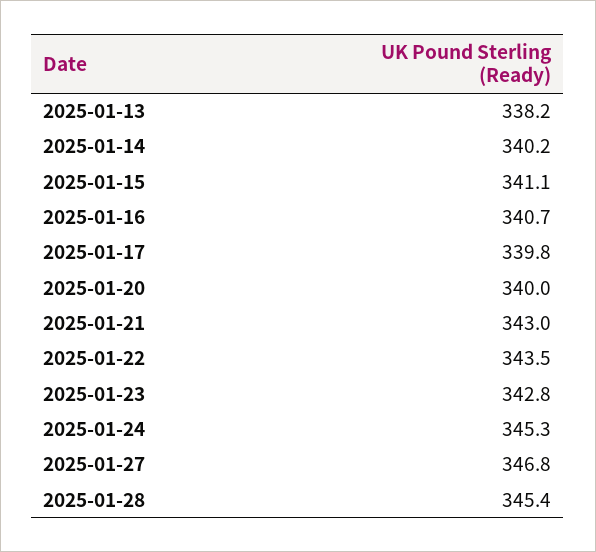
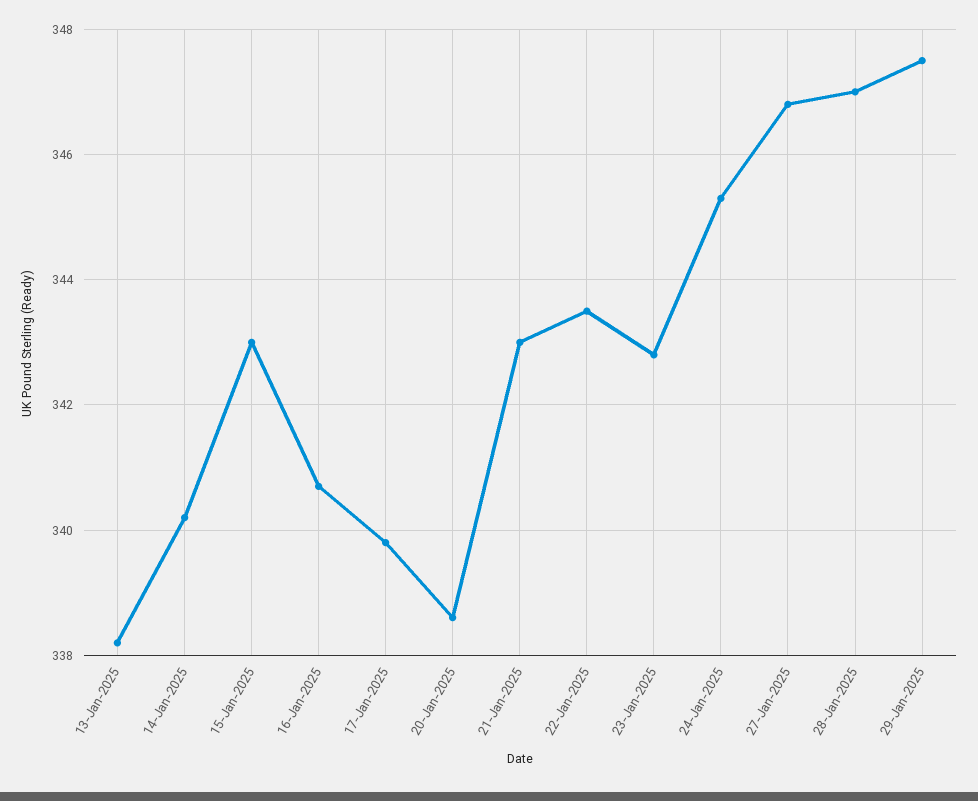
2025-01-15: 341.1 -> 343
2025-01-20: 340 -> 338.5
2025-01-28: 345.4 -> 347
29-Jan-2025: none -> 347.5

